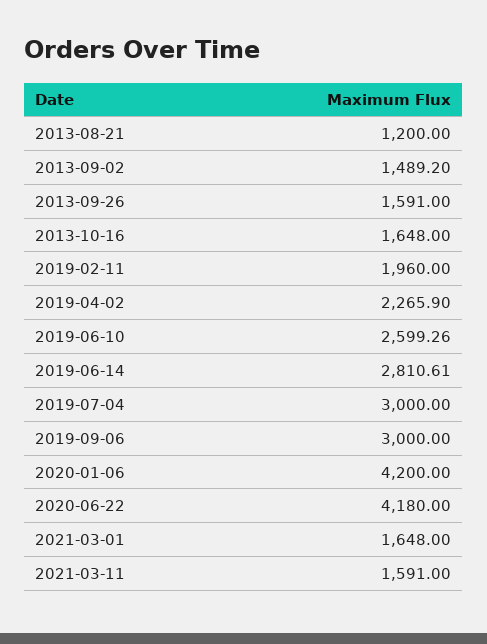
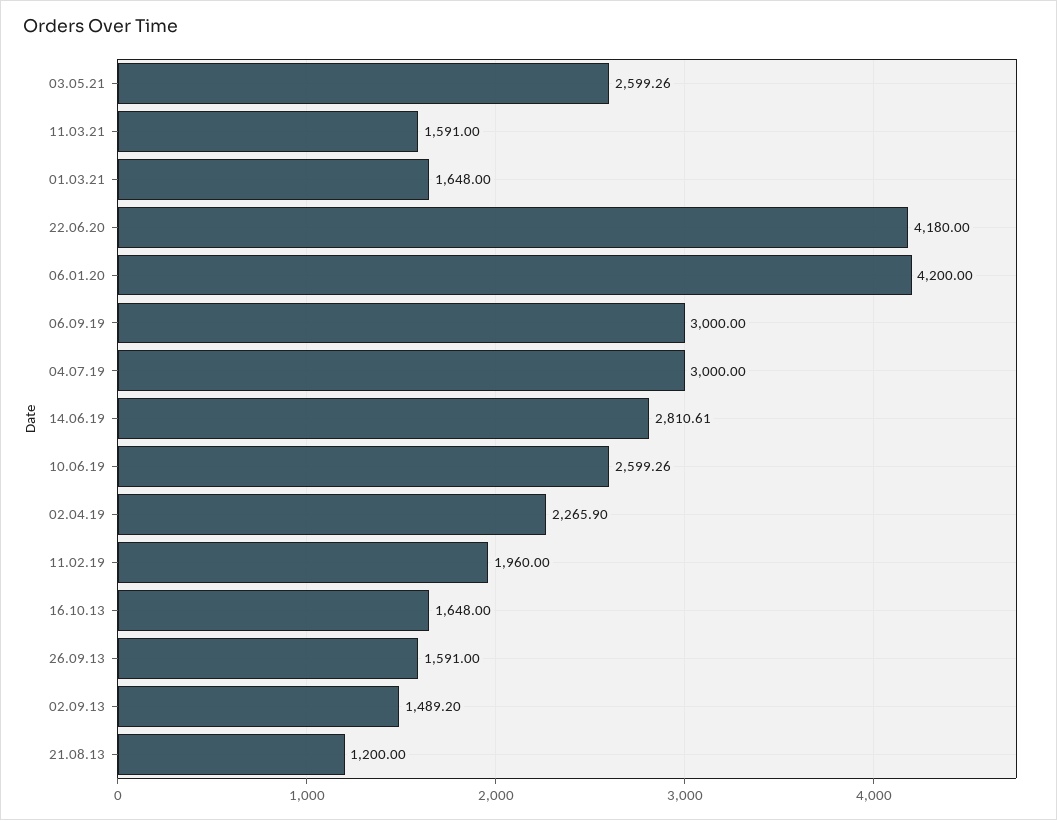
03.05.21: none -> 2599.26

